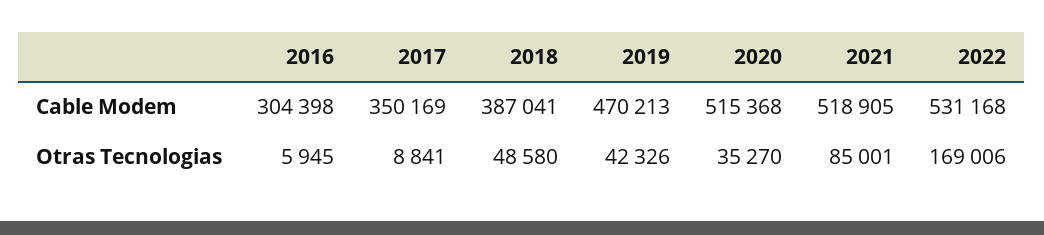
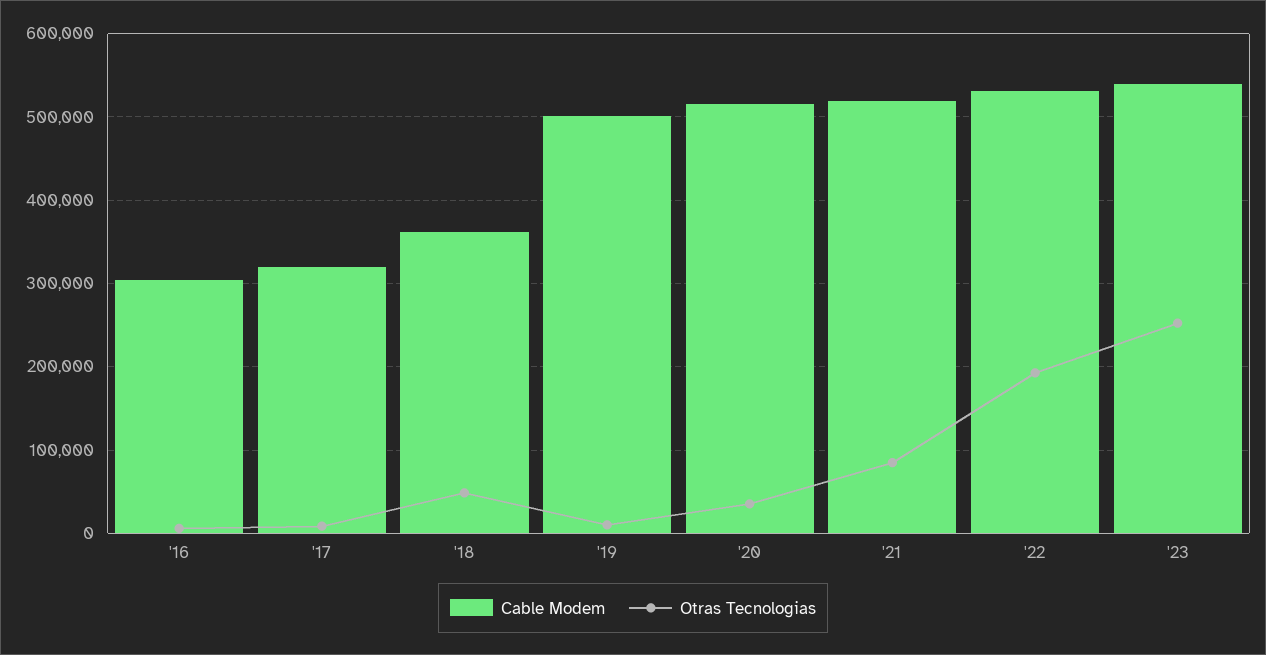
Cable Modem, 2017: 350169 -> 320000
Cable Modem, 2018: 387041 -> 360000
Cable Modem, 2019: 470213 -> 500000
Otras Tecnologias, 2019: 42326 -> 10000
Otras Tecnologias, 2022: 169006 -> 190000
Cable Modem, '23: none -> 540000
Otras Tecnologias, '23: none -> 250000

